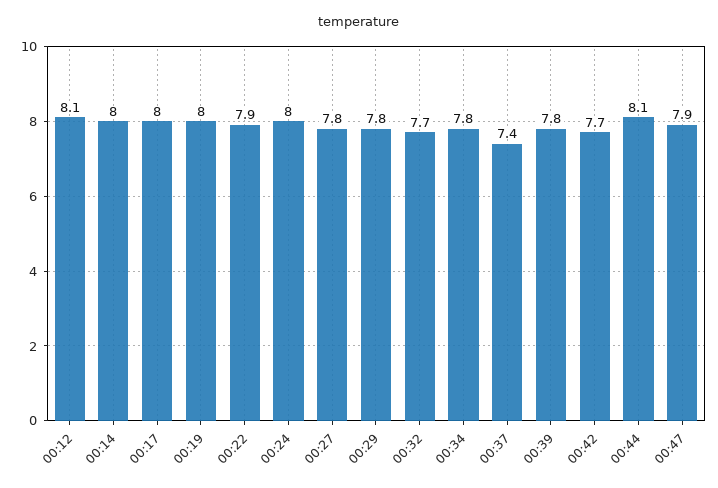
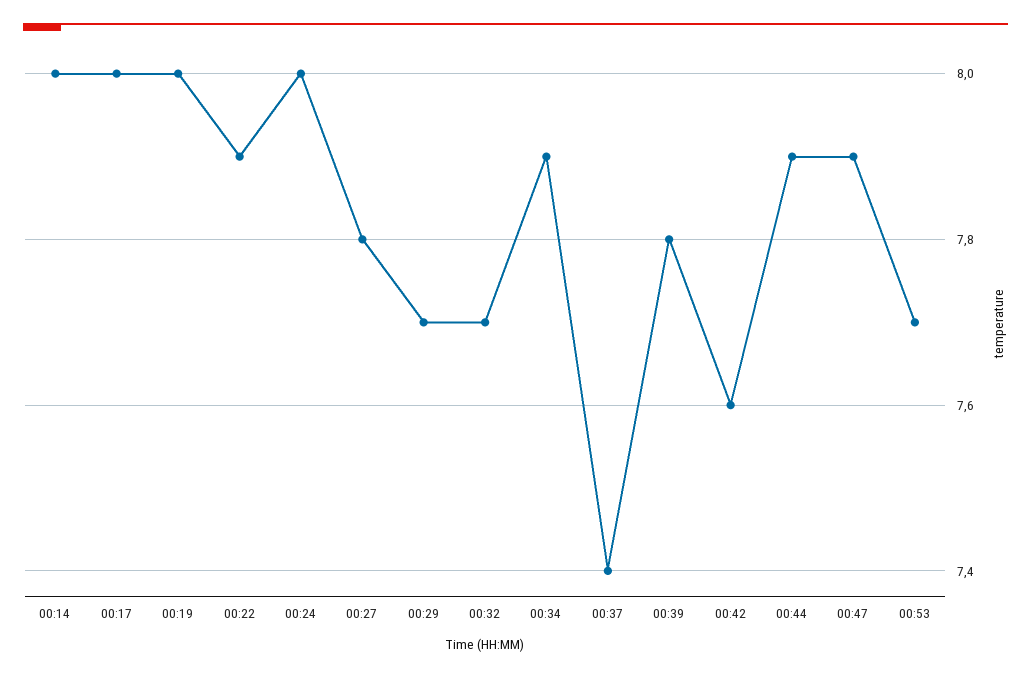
00:12: 8.1 -> none
00:29: 7.8 -> 7.7
00:34: 7.8 -> 7.9
00:42: 7.7 -> 7.6
00:44: 8.1 -> 7.9
00:53: none -> 7.7

